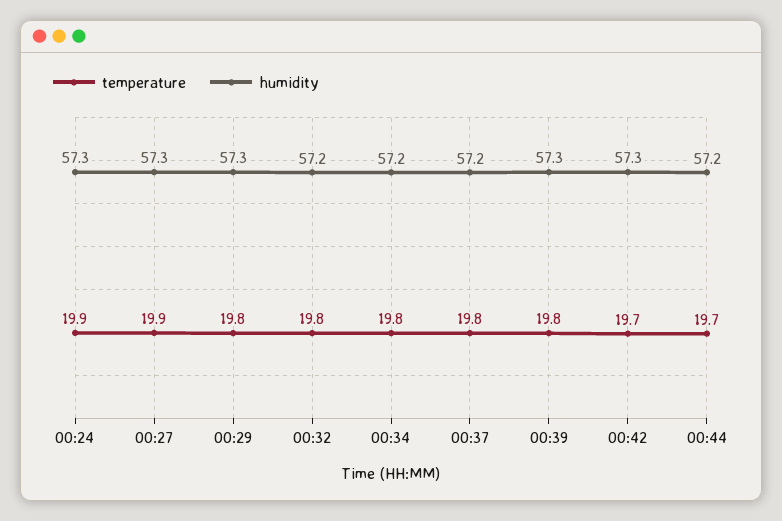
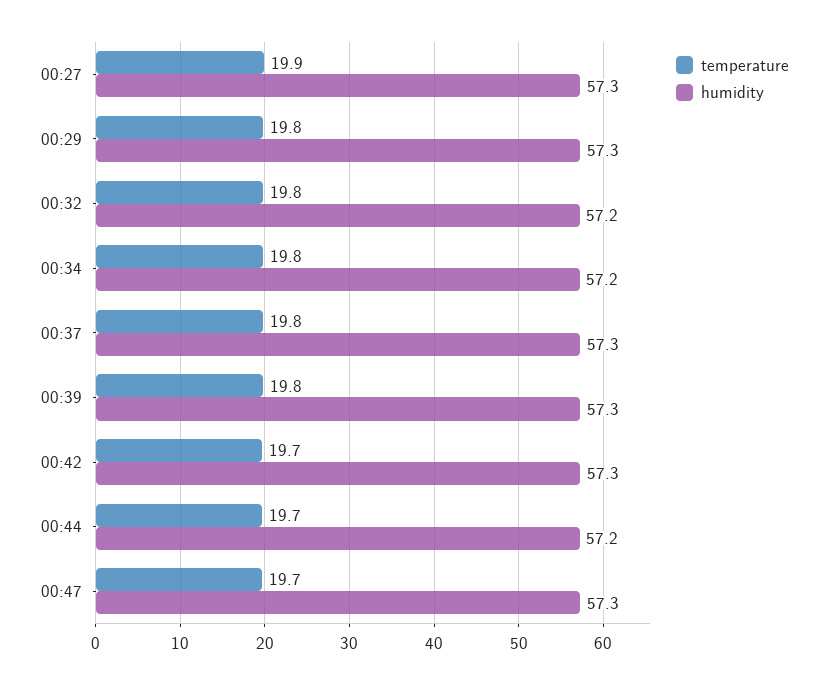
temperature, 00:24: 19.9 -> none
humidity, 00:24: 57.3 -> none
humidity, 00:37: 57.2 -> 57.3
temperature, 00:47: none -> 19.7
humidity, 00:47: none -> 57.3

